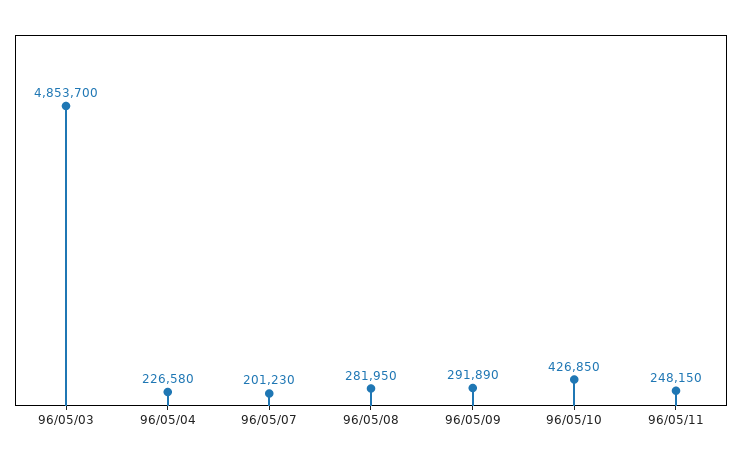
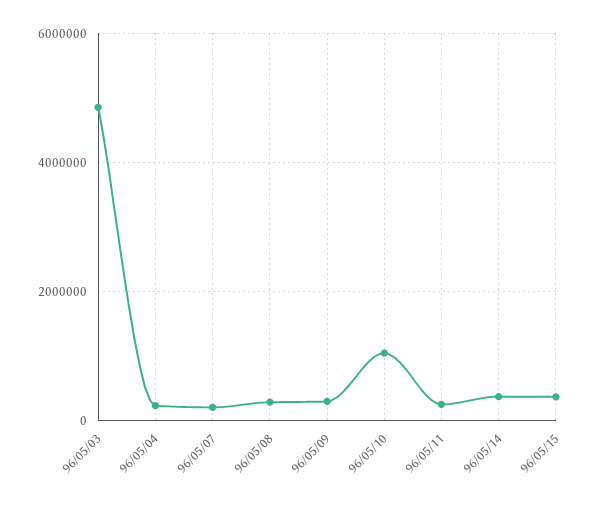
96/05/10: 426850 -> 1000000
96/05/14: none -> 400000
96/05/15: none -> 400000

